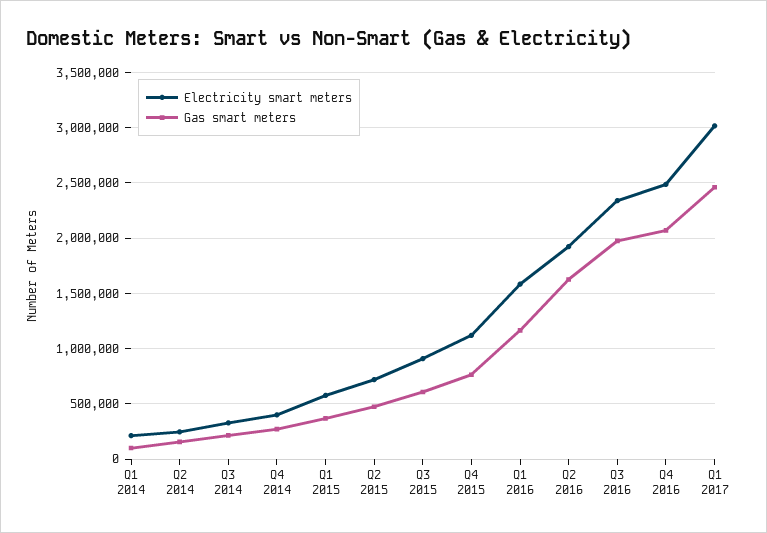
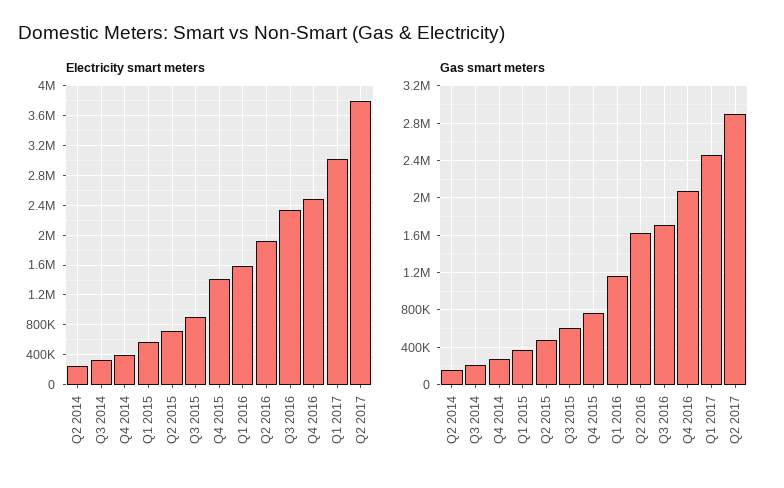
Electricity smart meters, Q1 2014: 200000 -> none
Gas smart meters, Q1 2014: 100000 -> none
Electricity smart meters, Q4 2015: 1100000 -> 1400000
Gas smart meters, Q3 2016: 2000000 -> 1700000
Electricity smart meters, Q2 2017: none -> 3800000
Gas smart meters, Q2 2017: none -> 2900000

